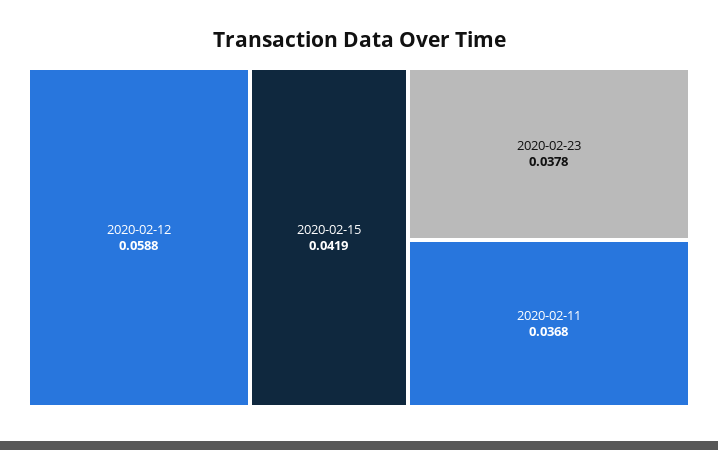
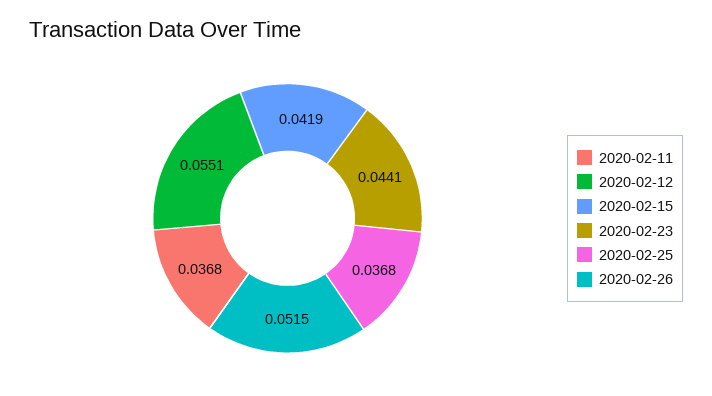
2020-02-12: 0.0588 -> 0.0551
2020-02-23: 0.0378 -> 0.0441
2020-02-25: none -> 0.0368
2020-02-26: none -> 0.0515

